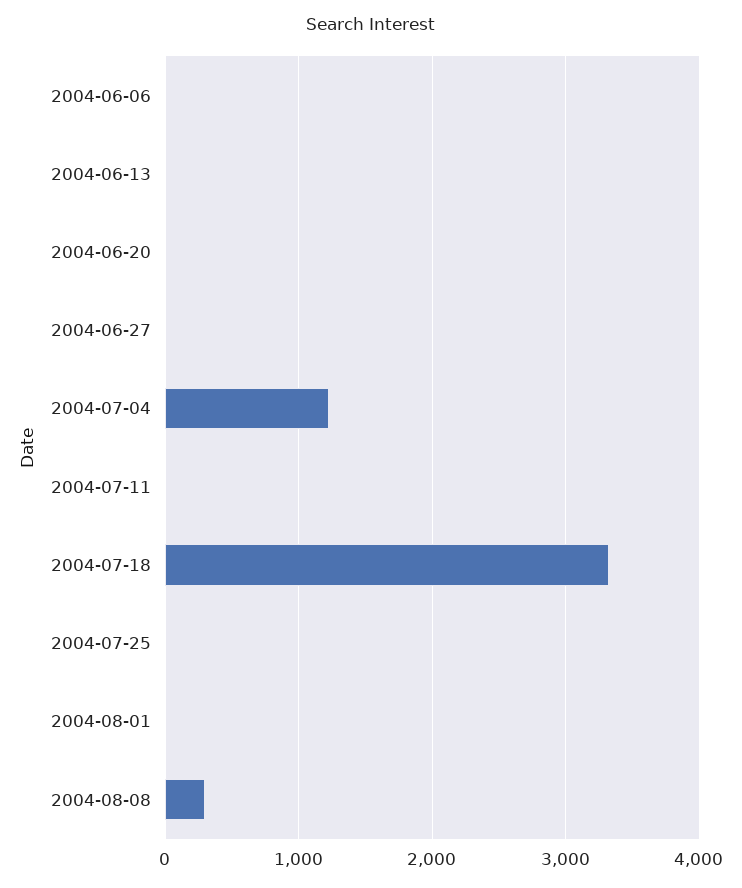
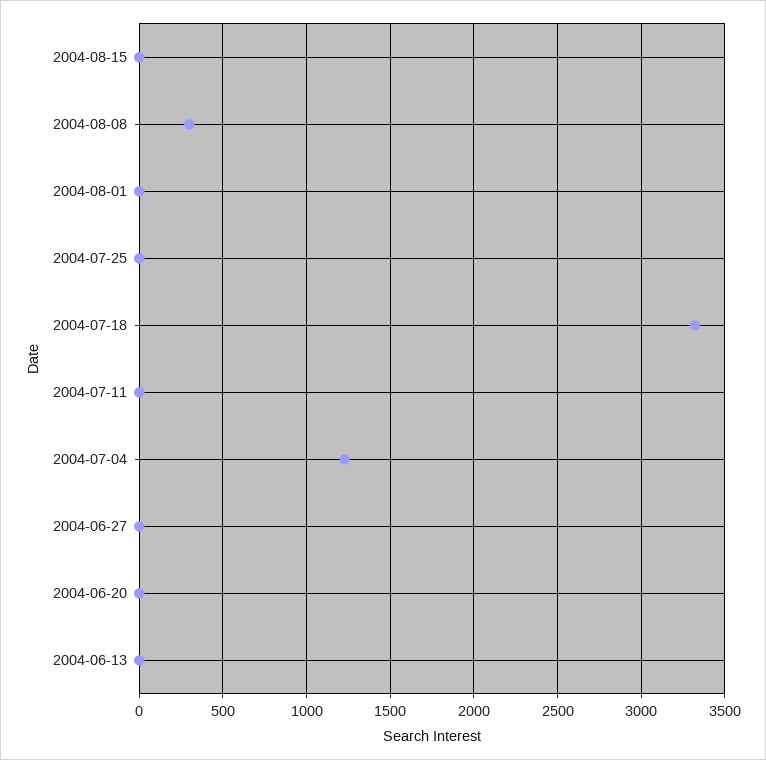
2004-06-06: 0 -> none
2004-08-15: none -> 0

